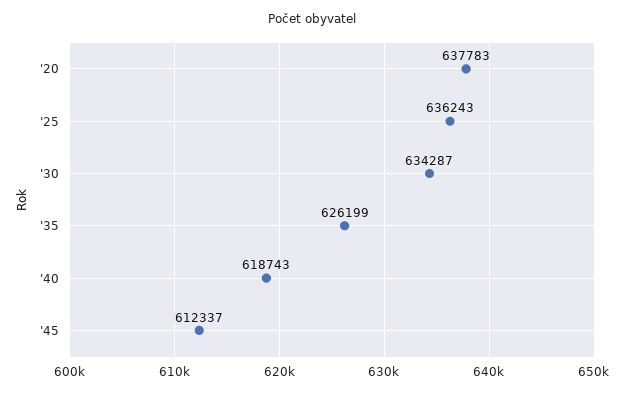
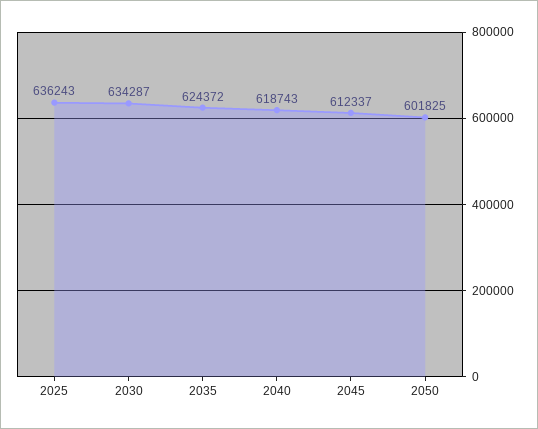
'20: 637783 -> none
'35: 626199 -> 624372
2050: none -> 601825

